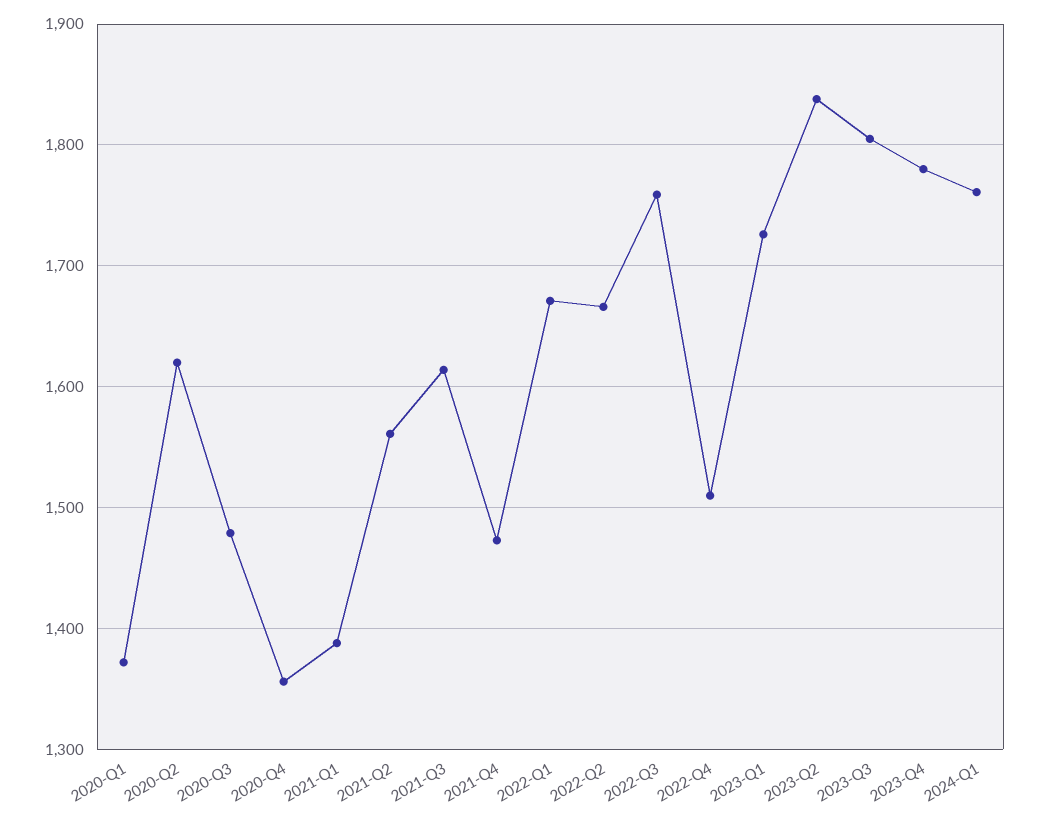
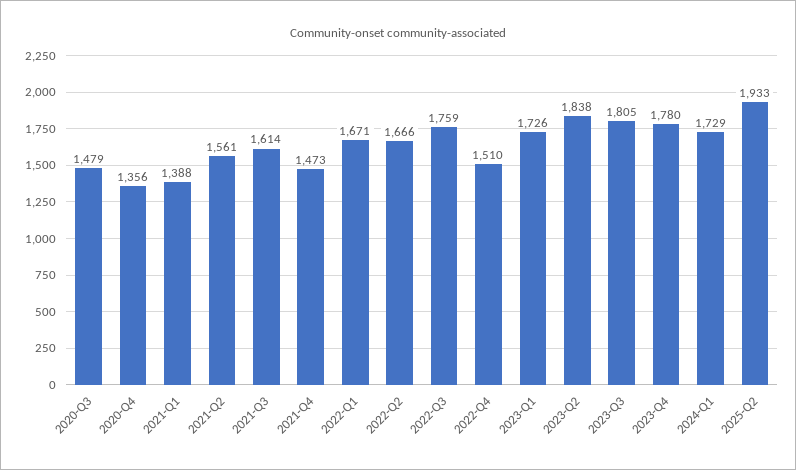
2020-Q1: 1370 -> none
2020-Q2: 1620 -> none
2024-Q1: 1760 -> 1729
2025-Q2: none -> 1933

